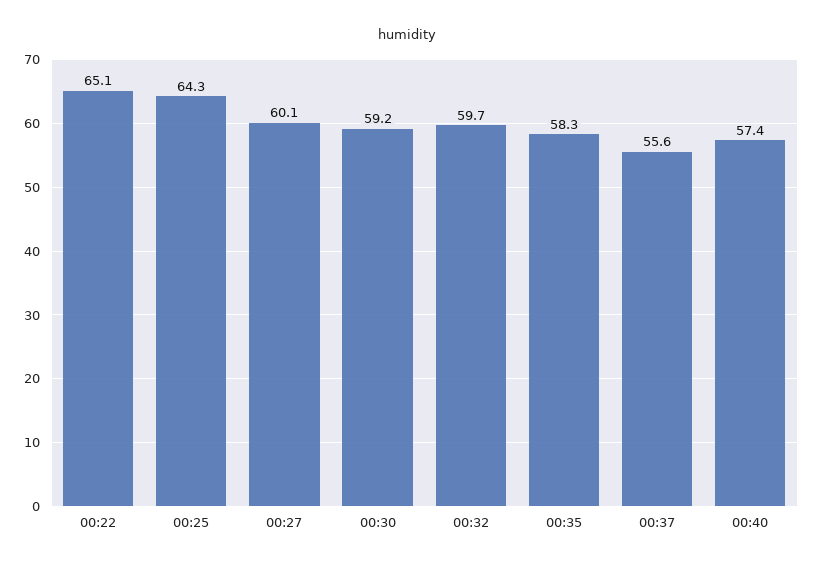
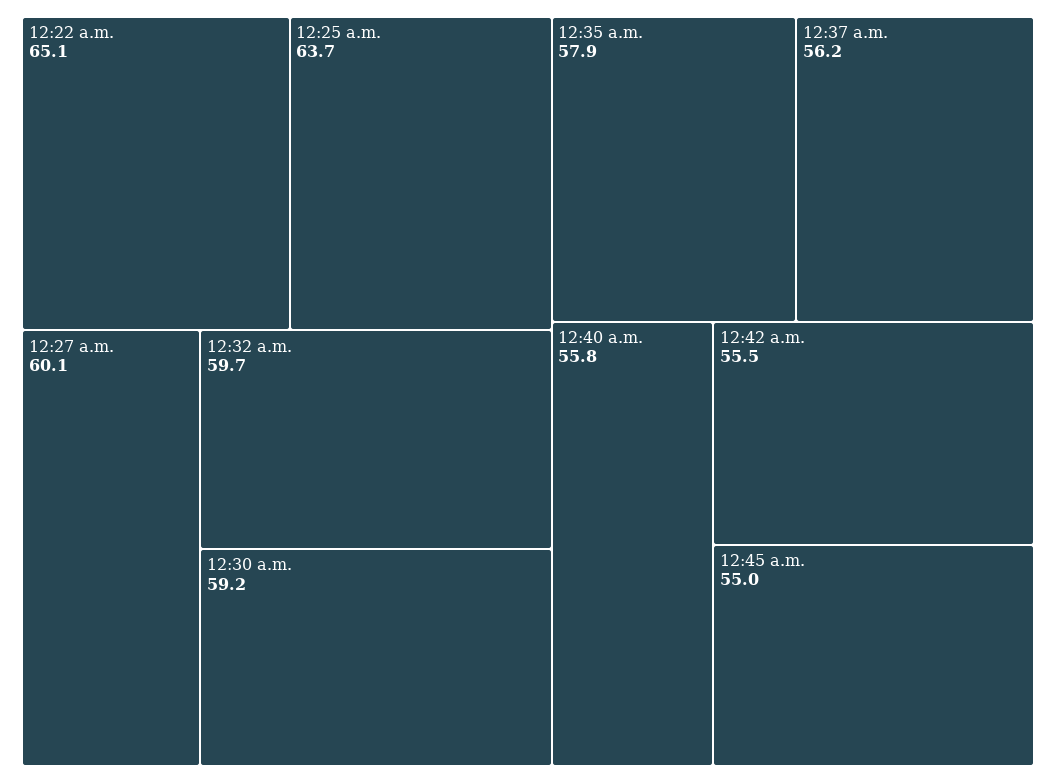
00:25: 64.3 -> 63.7
00:35: 58.3 -> 57.9
00:37: 55.6 -> 56.2
00:40: 57.4 -> 55.8
12:42 a.m.: none -> 55.5
12:45 a.m.: none -> 55

